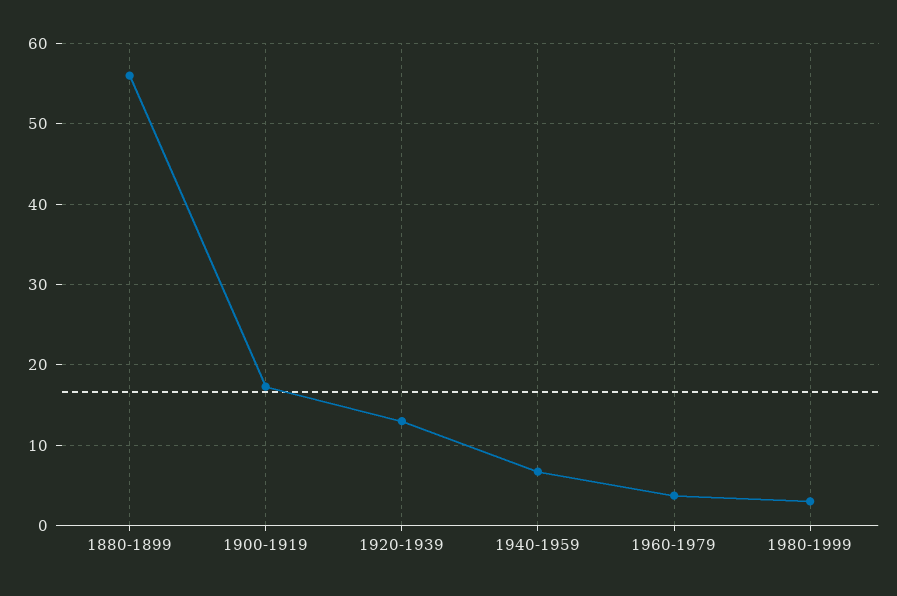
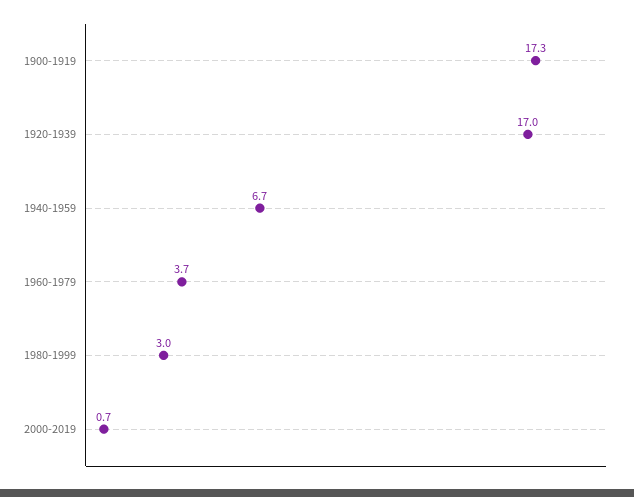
1880-1899: 56 -> none
1920-1939: 13 -> 17
2000-2019: none -> 0.7

